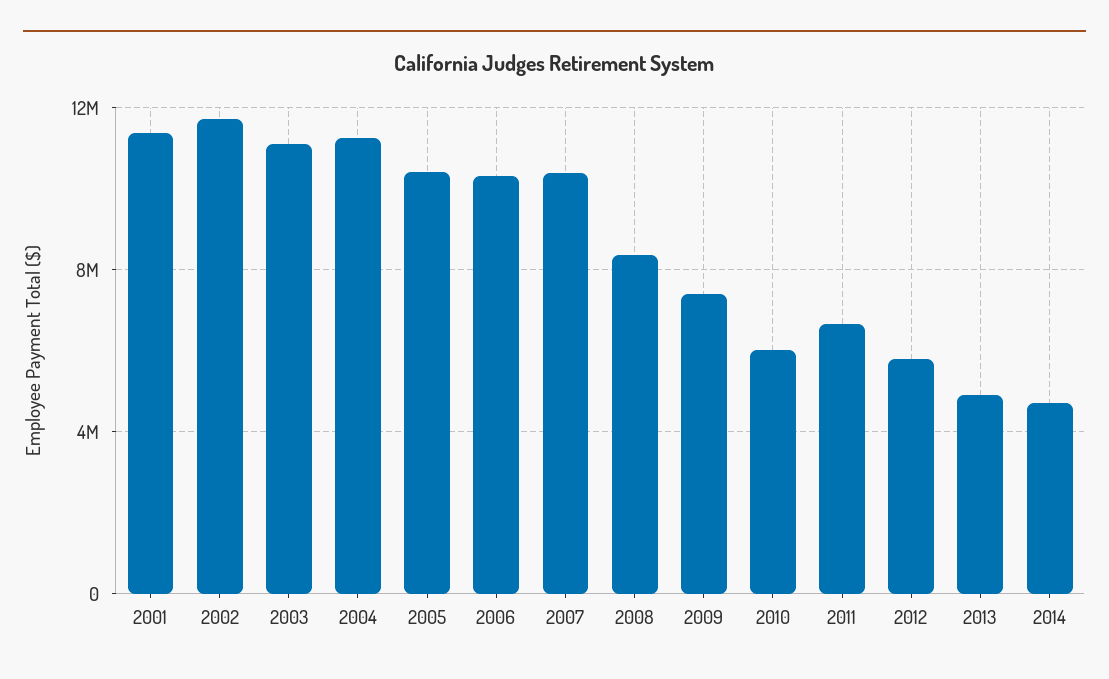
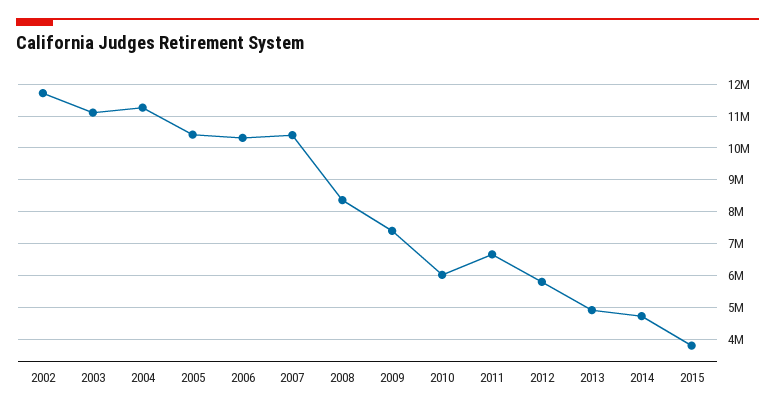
2001: 11500000 -> none
2015: none -> 3800000

